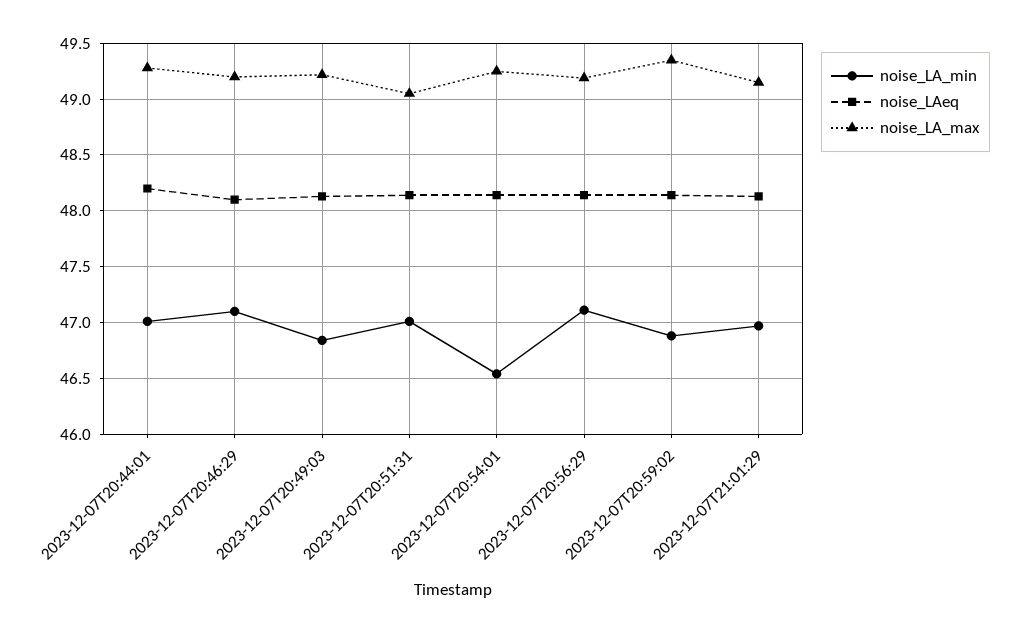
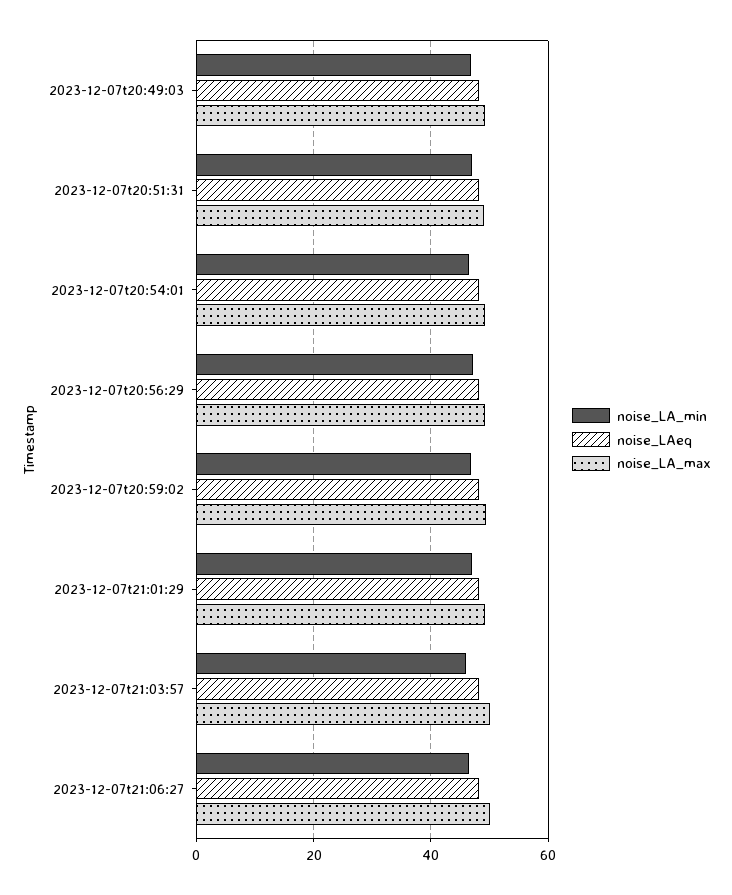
noise_LA_min, 2023-12-07T20:44:01: 47 -> none
noise_LAeq, 2023-12-07T20:44:01: 48.2 -> none
noise_LA_max, 2023-12-07T20:44:01: 49.3 -> none
noise_LA_min, 2023-12-07T20:46:29: 47.1 -> none
noise_LAeq, 2023-12-07T20:46:29: 48.1 -> none
noise_LA_max, 2023-12-07T20:46:29: 49.2 -> none
noise_LA_min, 2023-12-07t21:03:57: none -> 46
noise_LAeq, 2023-12-07t21:03:57: none -> 48
noise_LA_max, 2023-12-07t21:03:57: none -> 50
noise_LA_min, 2023-12-07t21:06:27: none -> 46
noise_LAeq, 2023-12-07t21:06:27: none -> 48
noise_LA_max, 2023-12-07t21:06:27: none -> 50

